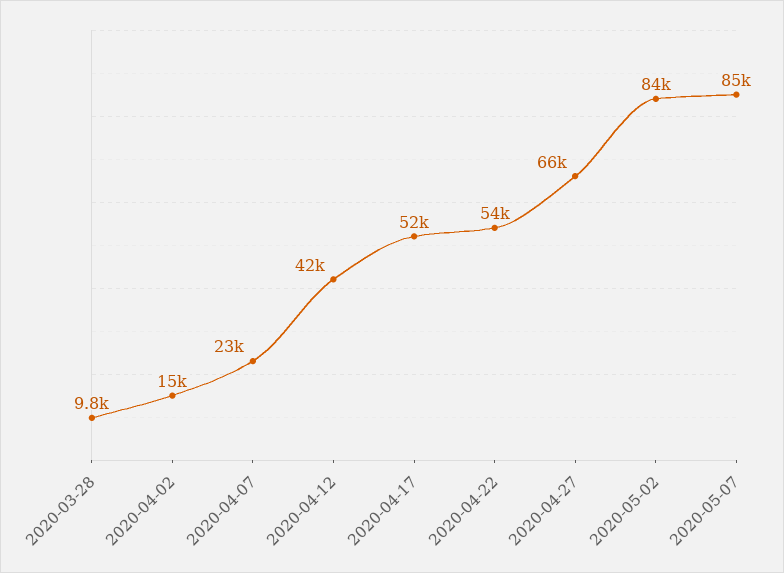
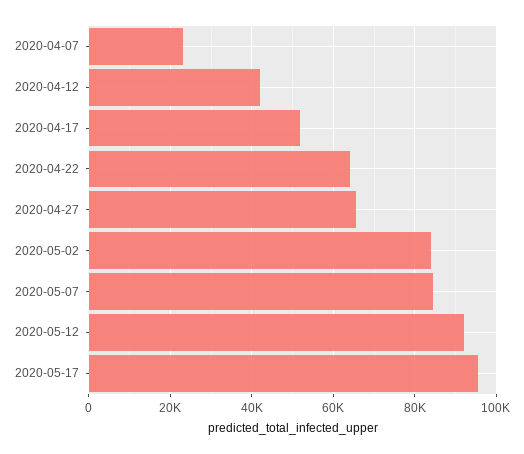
2020-03-28: 9800 -> none
2020-04-02: 15000 -> none
2020-04-22: 54000 -> 64000
2020-05-12: none -> 92000
2020-05-17: none -> 96000

